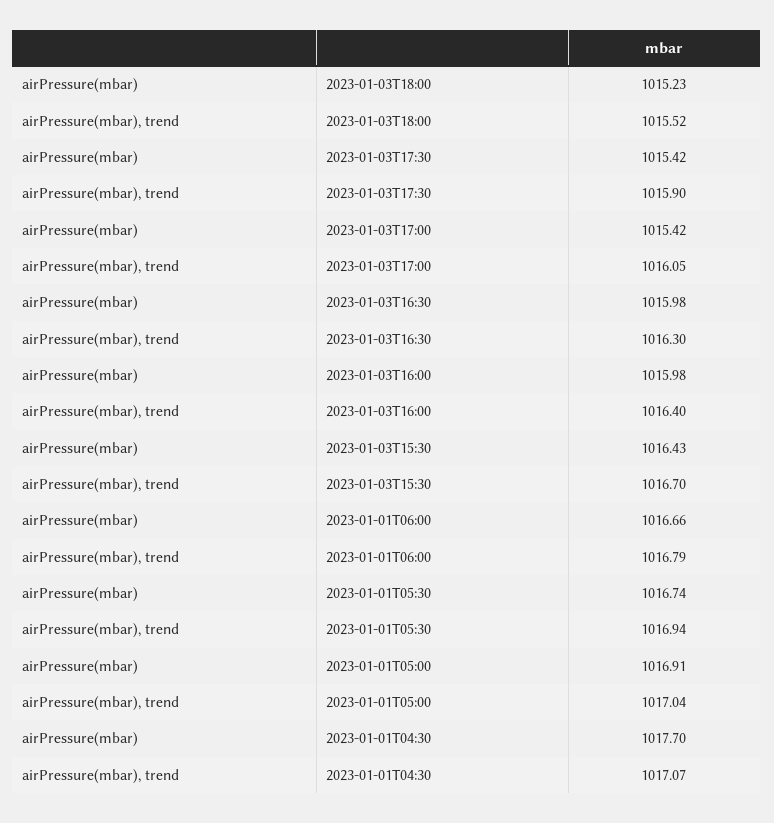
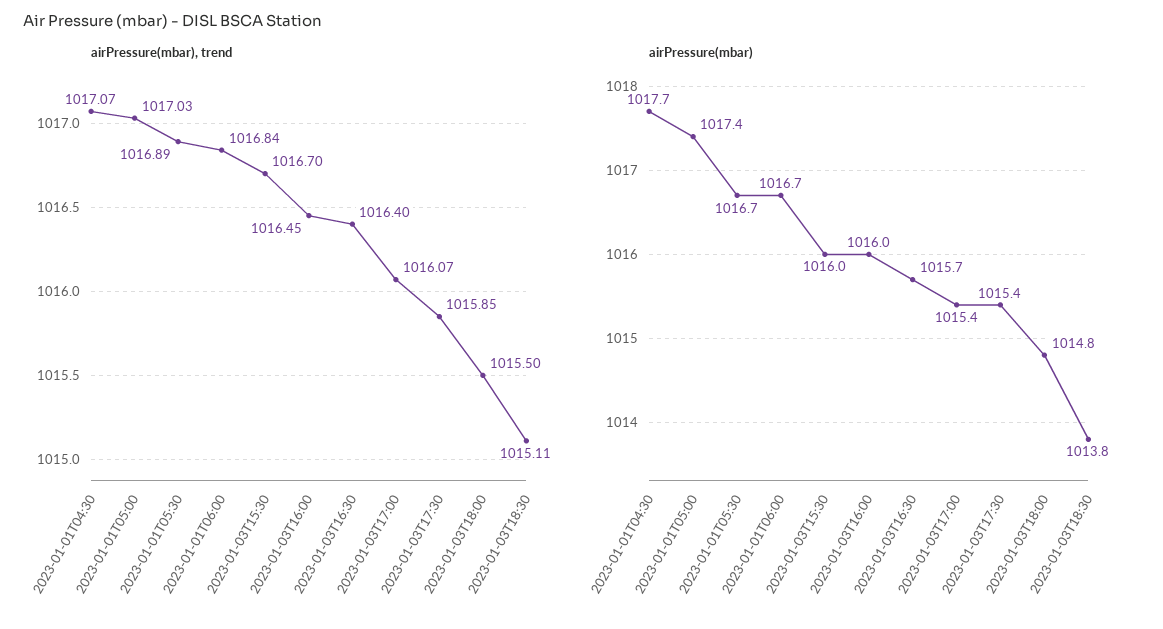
airPressure(mbar), 2023-01-03T18:00: 1015.23 -> 1014.8
airPressure(mbar), trend, 2023-01-03T18:00: 1015.52 -> 1015.5
airPressure(mbar), trend, 2023-01-03T17:30: 1015.9 -> 1015.85
airPressure(mbar), trend, 2023-01-03T17:00: 1016.05 -> 1016.07
airPressure(mbar), 2023-01-03T16:30: 1015.98 -> 1015.7
airPressure(mbar), trend, 2023-01-03T16:30: 1016.3 -> 1016.4
airPressure(mbar), trend, 2023-01-03T16:00: 1016.4 -> 1016.45
airPressure(mbar), 2023-01-03T15:30: 1016.43 -> 1016
airPressure(mbar), trend, 2023-01-01T06:00: 1016.79 -> 1016.84
airPressure(mbar), trend, 2023-01-01T05:30: 1016.94 -> 1016.89
airPressure(mbar), 2023-01-01T05:00: 1016.91 -> 1017.4
airPressure(mbar), trend, 2023-01-01T05:00: 1017.04 -> 1017.03
airPressure(mbar), trend, 2023-01-03T18:30: none -> 1015.11
airPressure(mbar), 2023-01-03T18:30: none -> 1013.8

